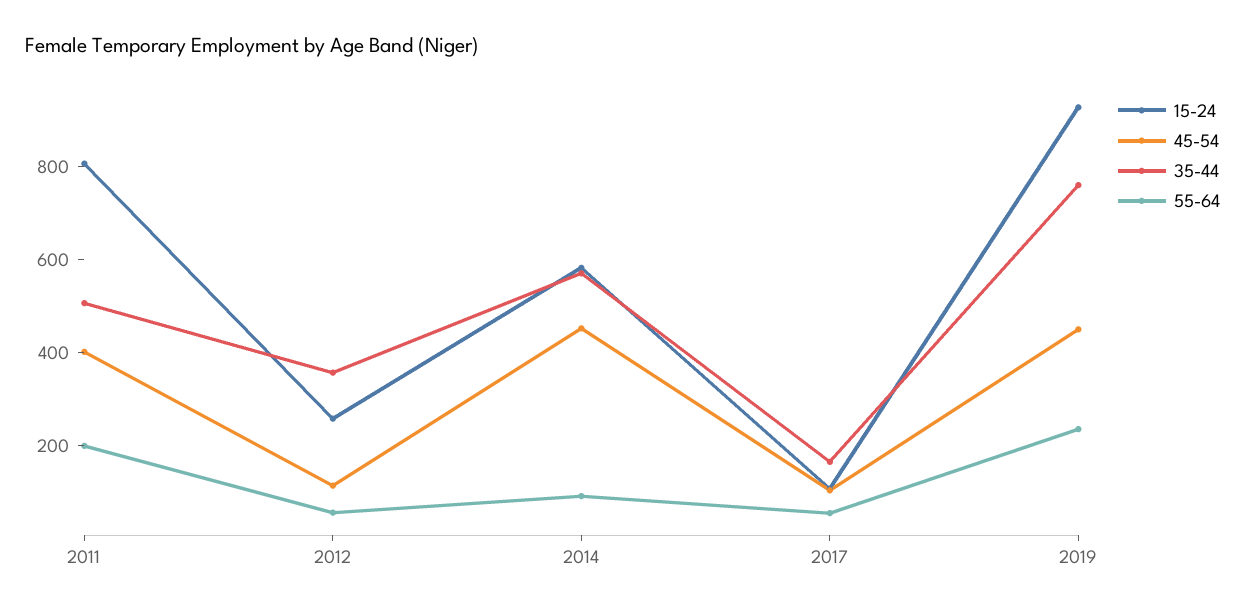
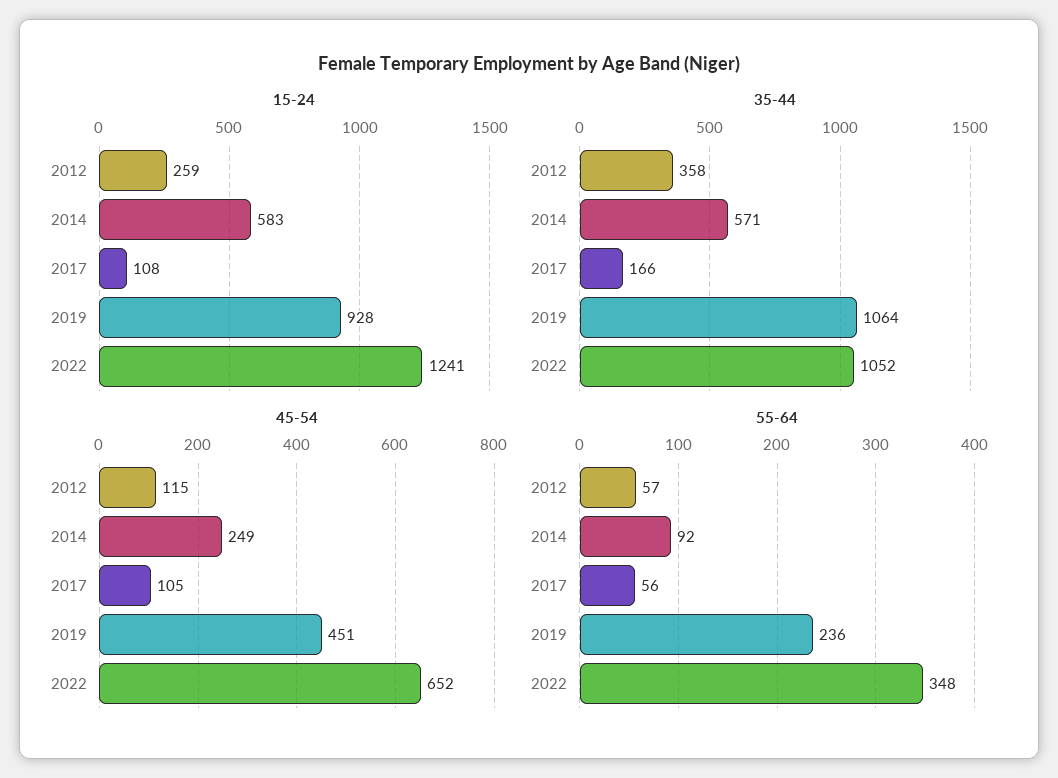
15-24, 2011: 800 -> none
45-54, 2011: 400 -> none
35-44, 2011: 500 -> none
55-64, 2011: 200 -> none
45-54, 2014: 450 -> 249
35-44, 2019: 750 -> 1064
15-24, 2022: none -> 1241
35-44, 2022: none -> 1052
45-54, 2022: none -> 652
55-64, 2022: none -> 348

